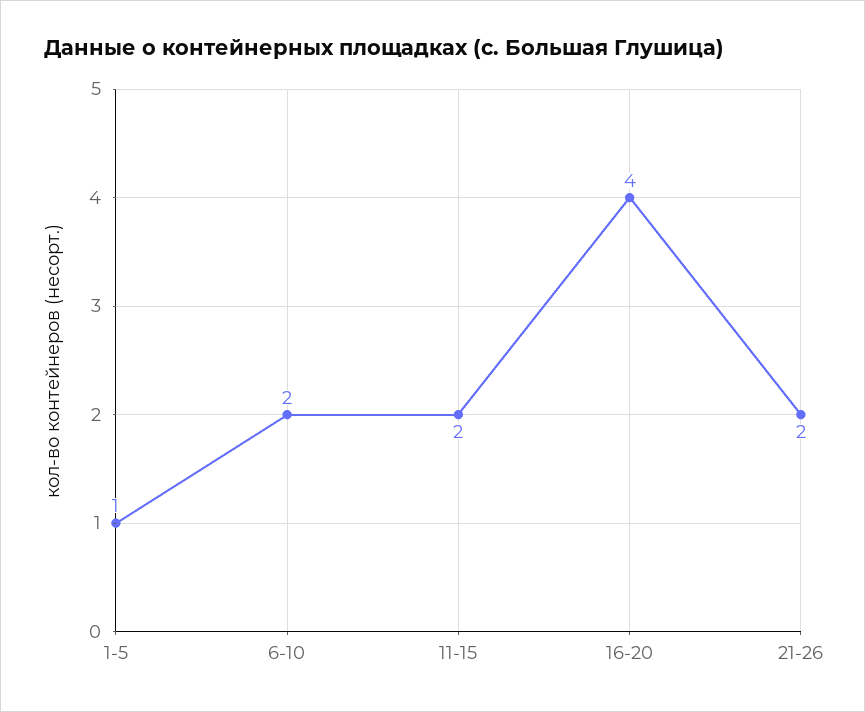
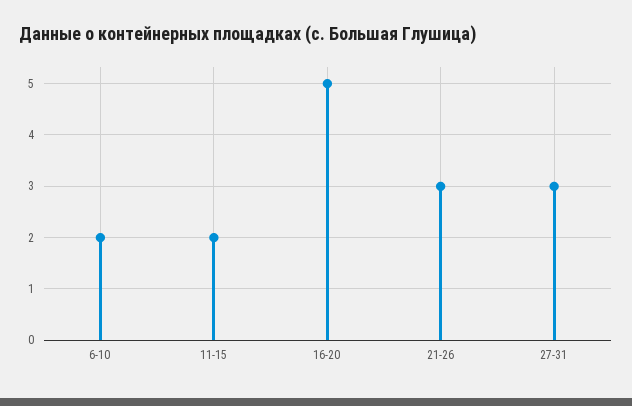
1-5: 1 -> none
16-20: 4 -> 5
21-26: 2 -> 3
27-31: none -> 3

